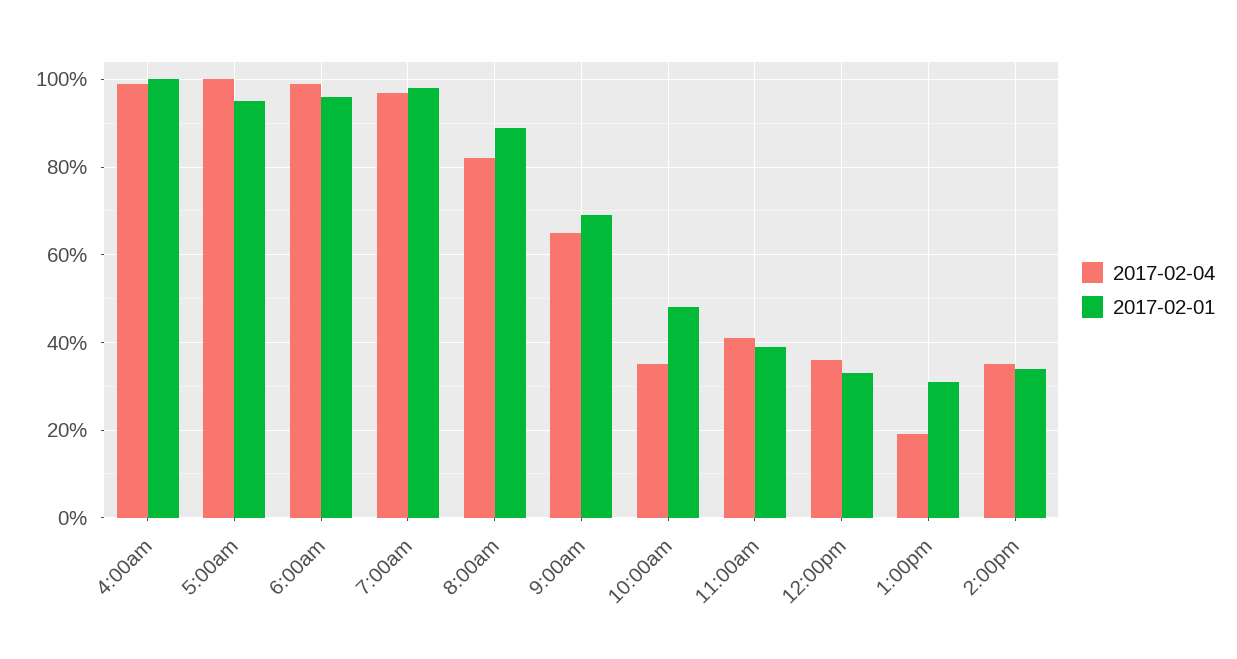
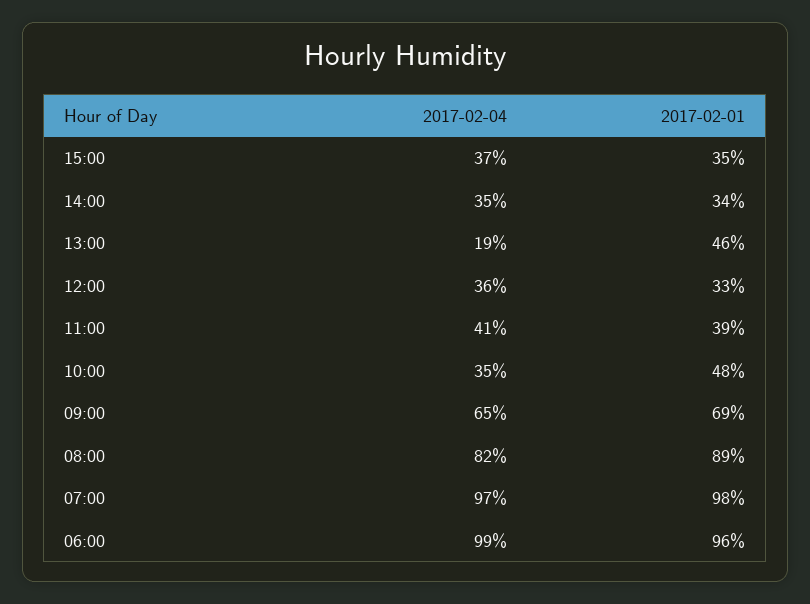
2017-02-04, 4:00am: 100 -> none
2017-02-01, 4:00am: 100 -> none
2017-02-04, 5:00am: 100 -> none
2017-02-01, 5:00am: 95 -> none
2017-02-01, 1:00pm: 30 -> 46
2017-02-04, 15:00: none -> 37
2017-02-01, 15:00: none -> 35

